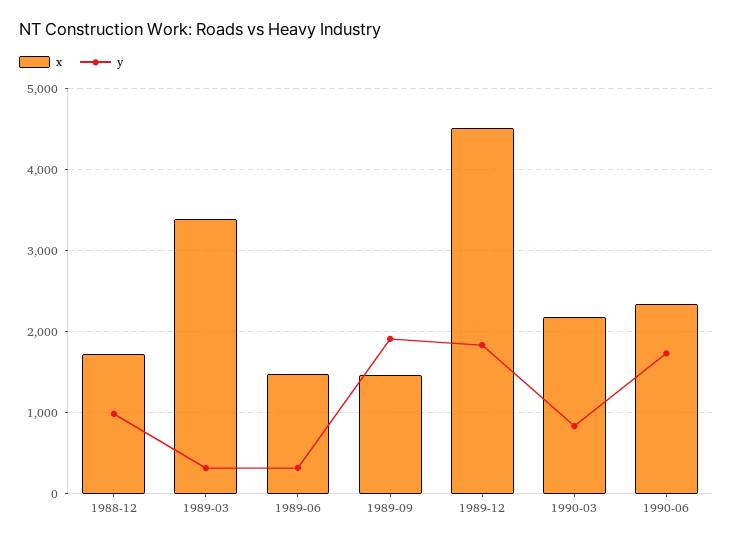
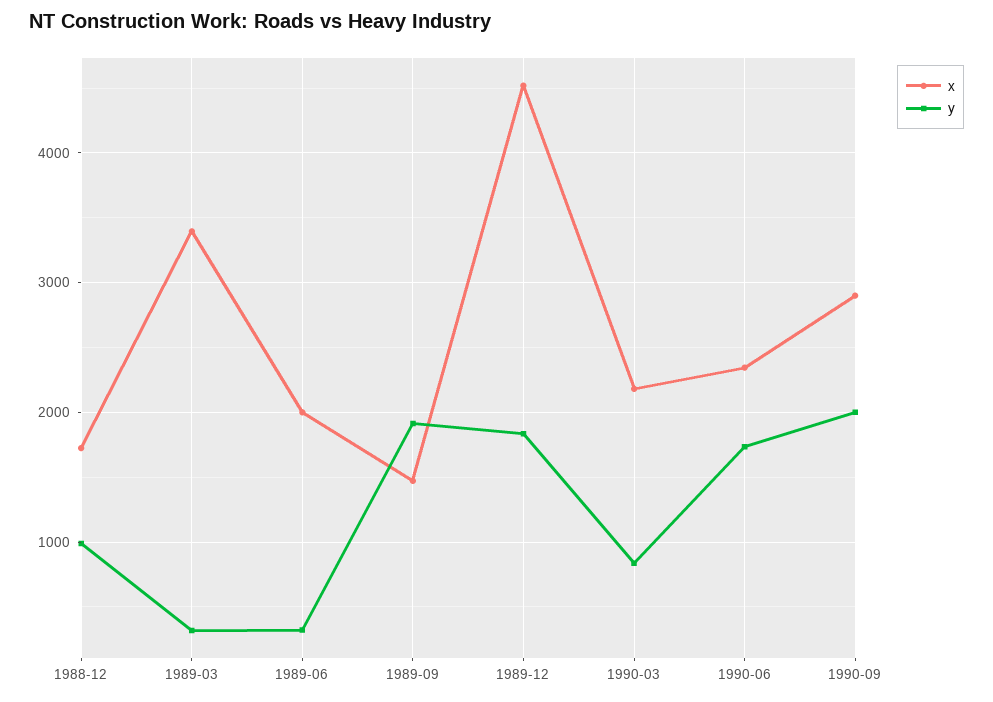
x, 1989-06: 1500 -> 2000
x, 1990-09: none -> 2900
y, 1990-09: none -> 2000

